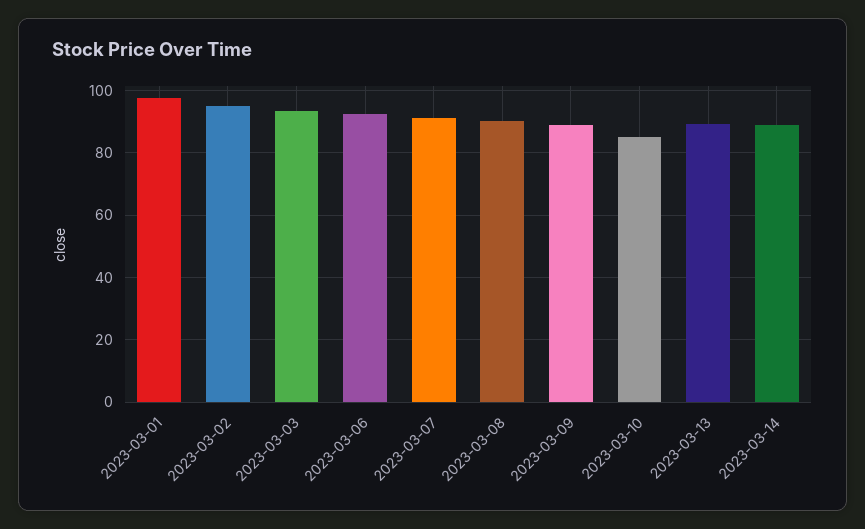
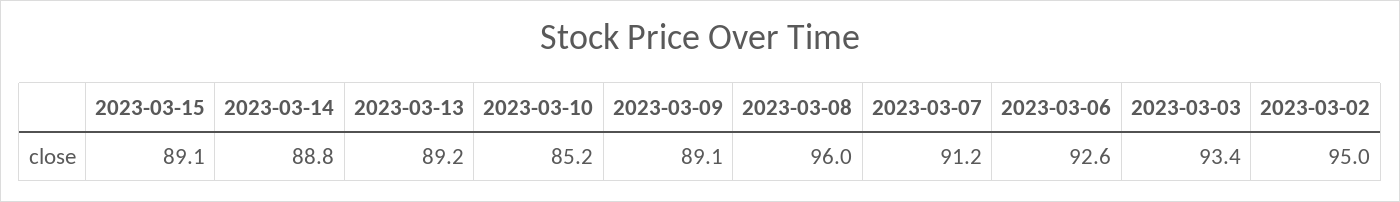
2023-03-01: 98 -> none
2023-03-08: 90 -> 96
2023-03-15: none -> 89.1

